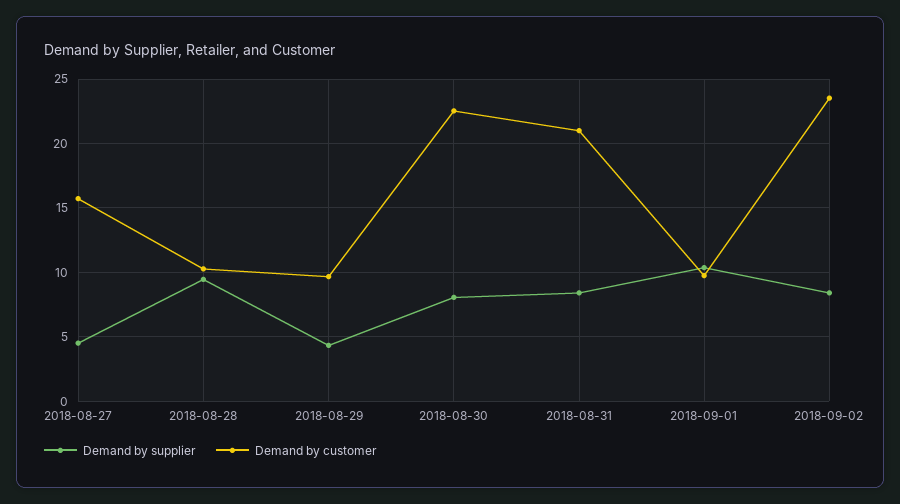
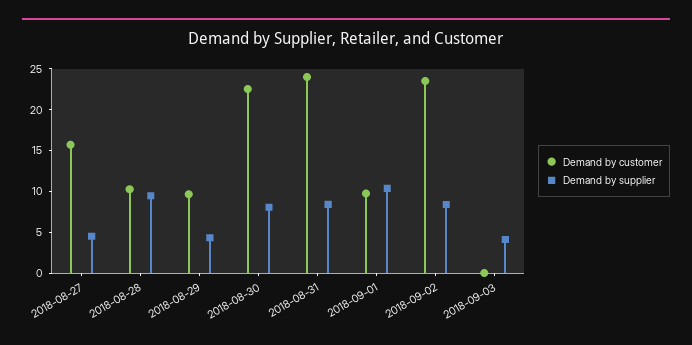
Demand by customer, 2018-08-31: 21 -> 24
Demand by customer, 2018-09-03: none -> 0
Demand by supplier, 2018-09-03: none -> 4

